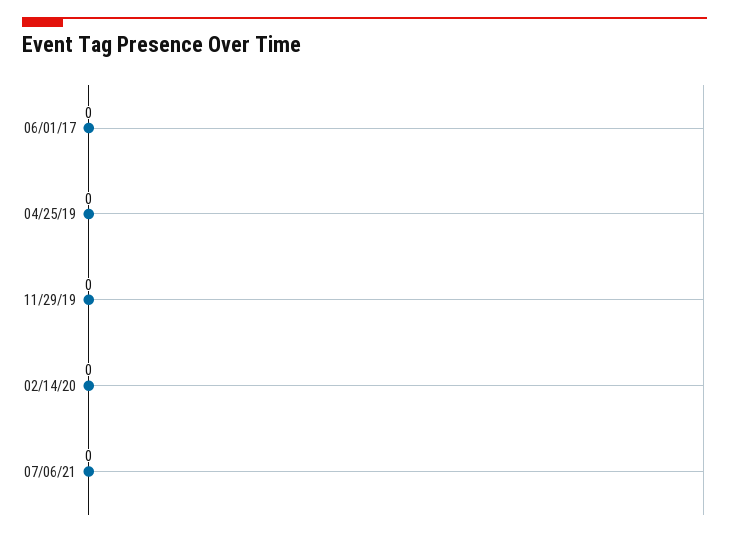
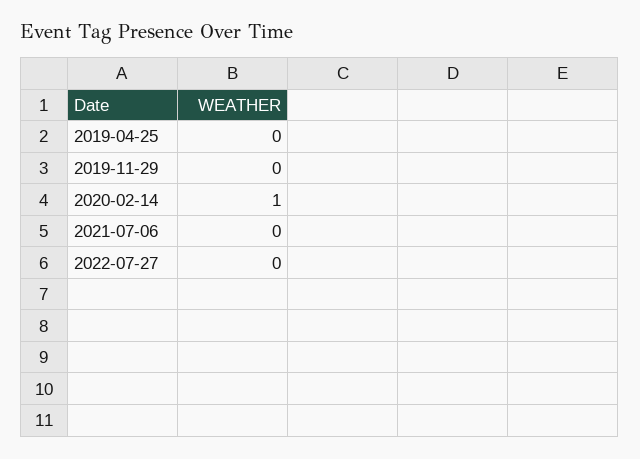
06/01/17: 0 -> none
02/14/20: 0 -> 1
2022-07-27: none -> 0

